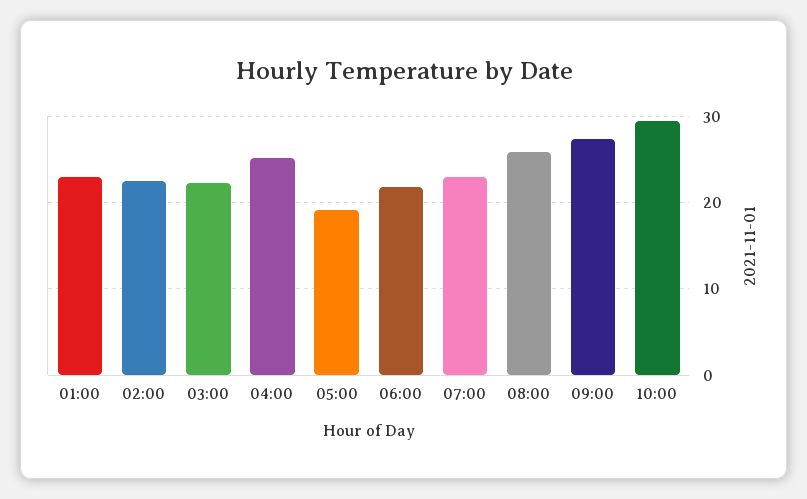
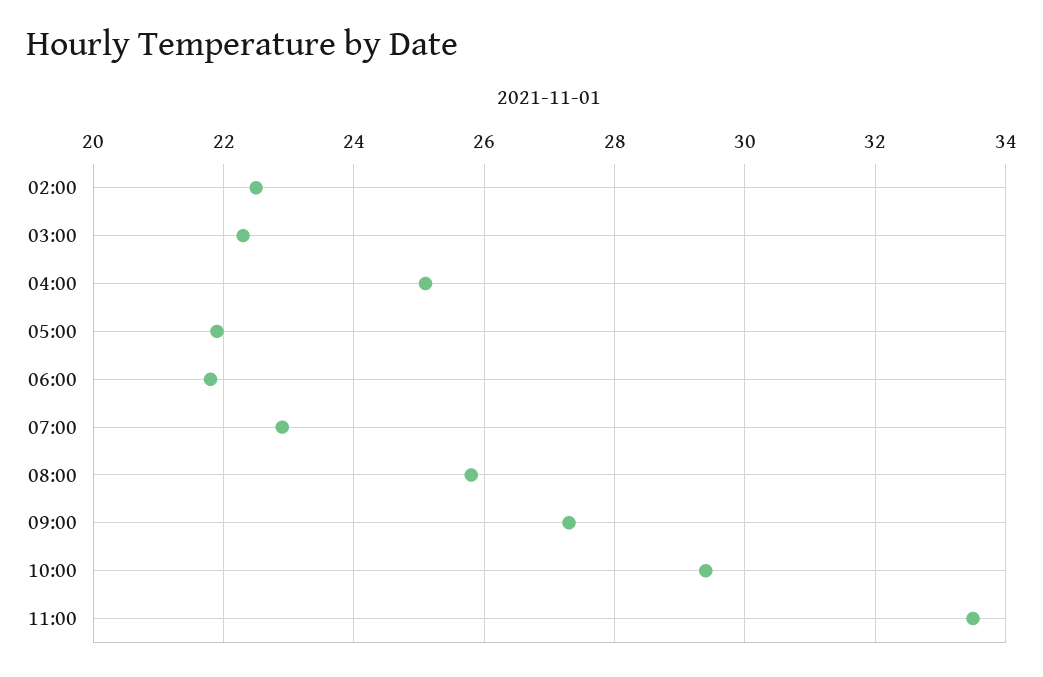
01:00: 23 -> none
05:00: 19 -> 22
11:00: none -> 33.5

